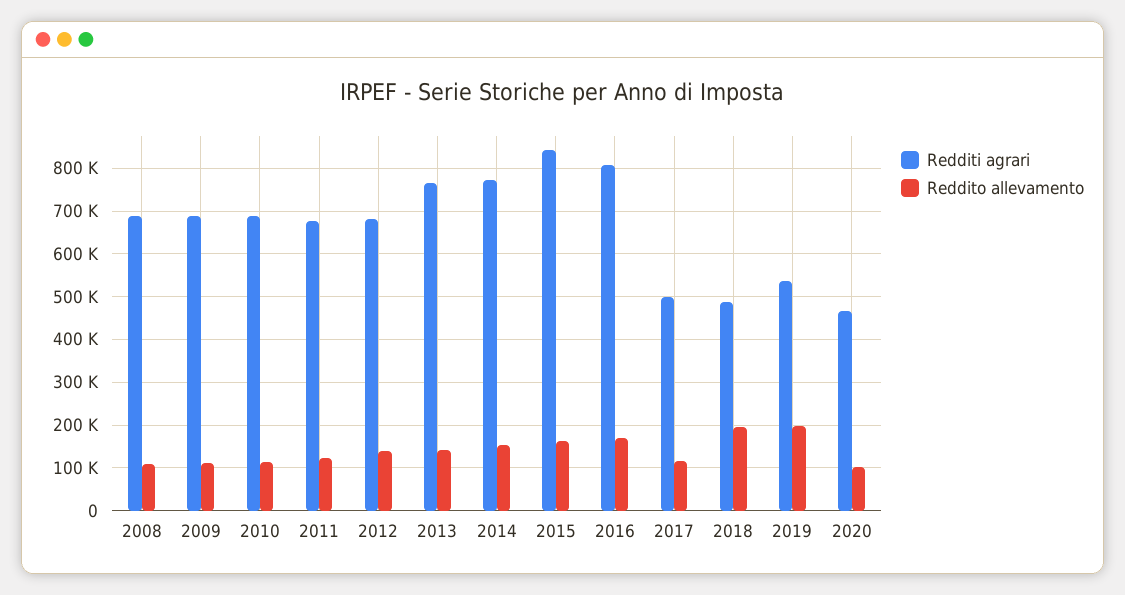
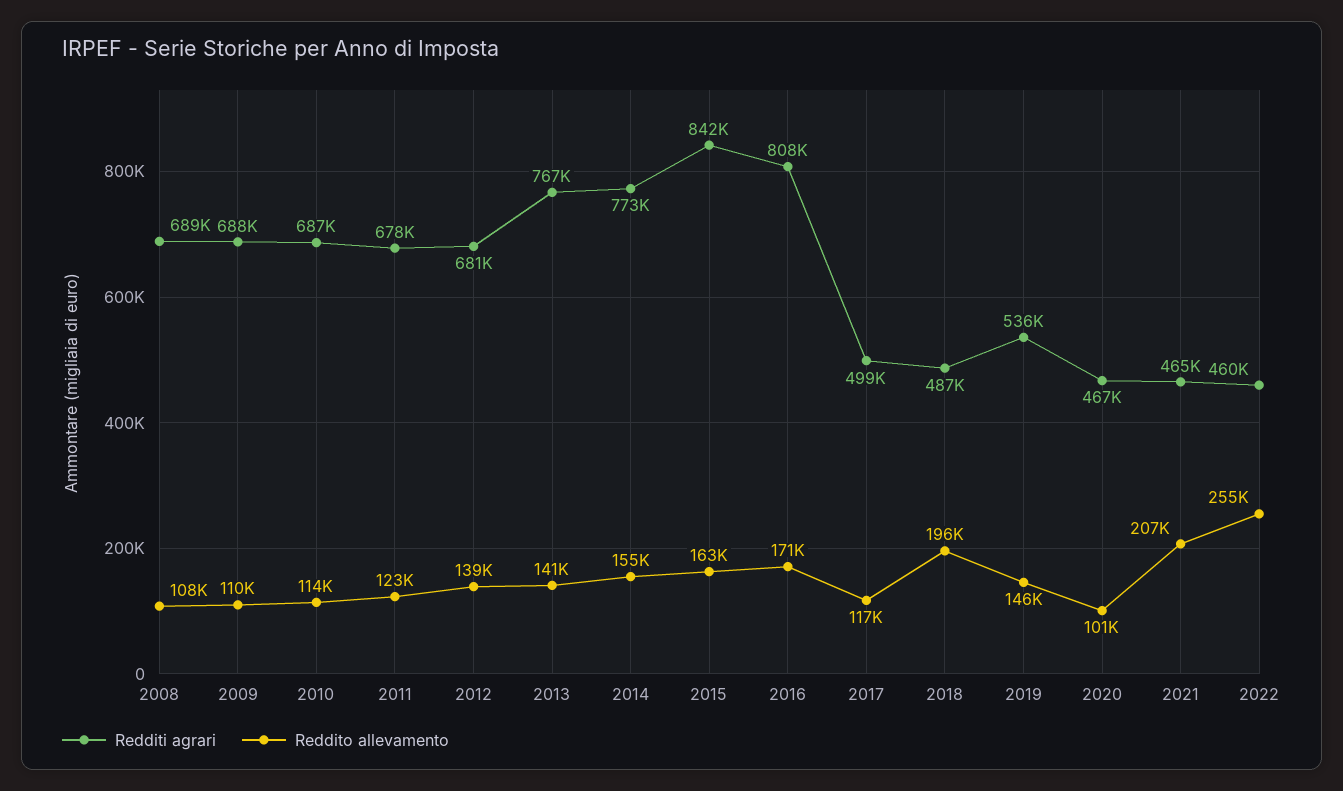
Reddito allevamento, 2019: 200000 -> 146000
Redditi agrari, 2021: none -> 465000
Reddito allevamento, 2021: none -> 207000
Redditi agrari, 2022: none -> 460000
Reddito allevamento, 2022: none -> 255000

